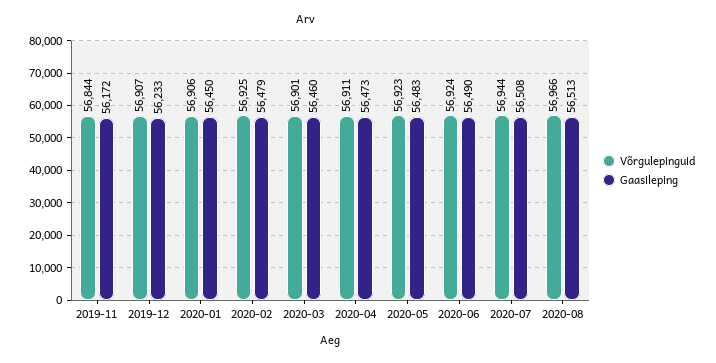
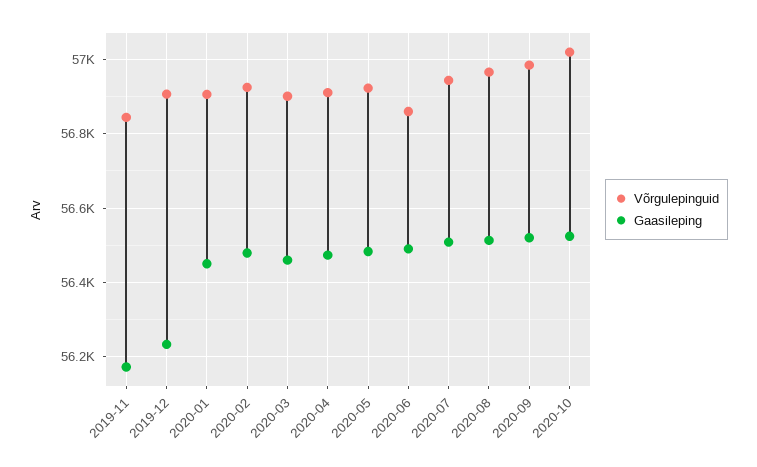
Võrgulepinguid, 2020-06: 56924 -> 56860
Võrgulepinguid, 2020-09: none -> 56980
Gaasileping, 2020-09: none -> 56520
Võrgulepinguid, 2020-10: none -> 57020
Gaasileping, 2020-10: none -> 56520

